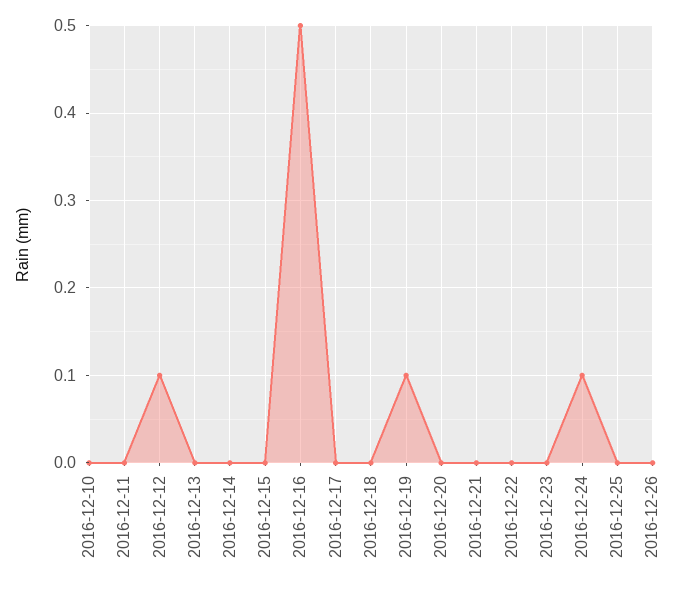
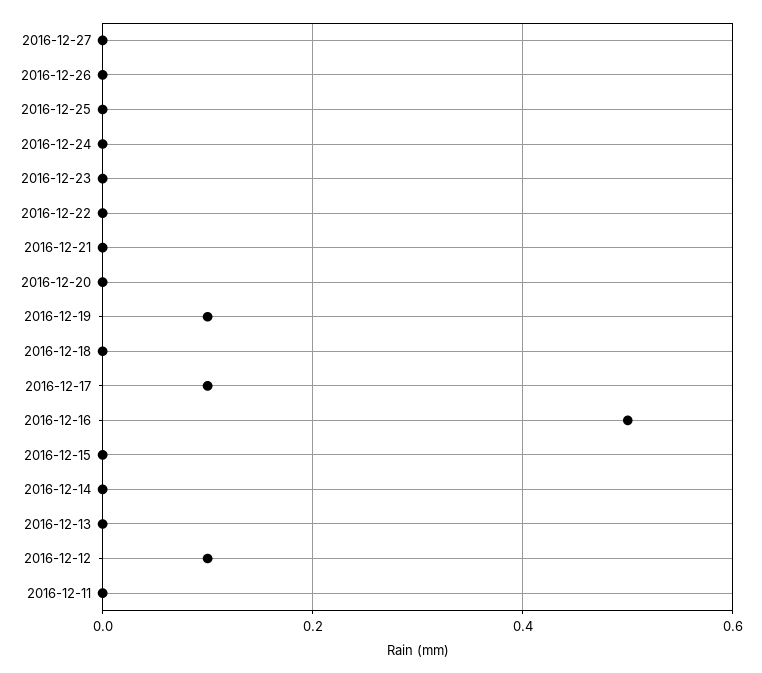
2016-12-10: 0 -> none
2016-12-17: 0 -> 0.1
2016-12-24: 0.1 -> 0
2016-12-27: none -> 0

